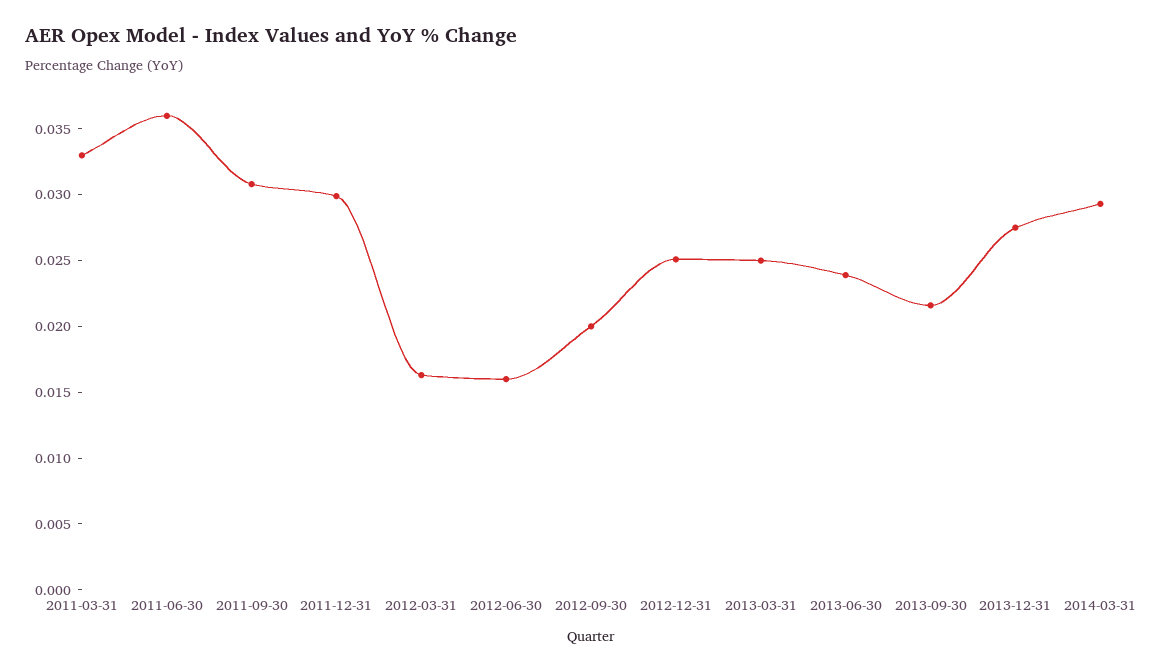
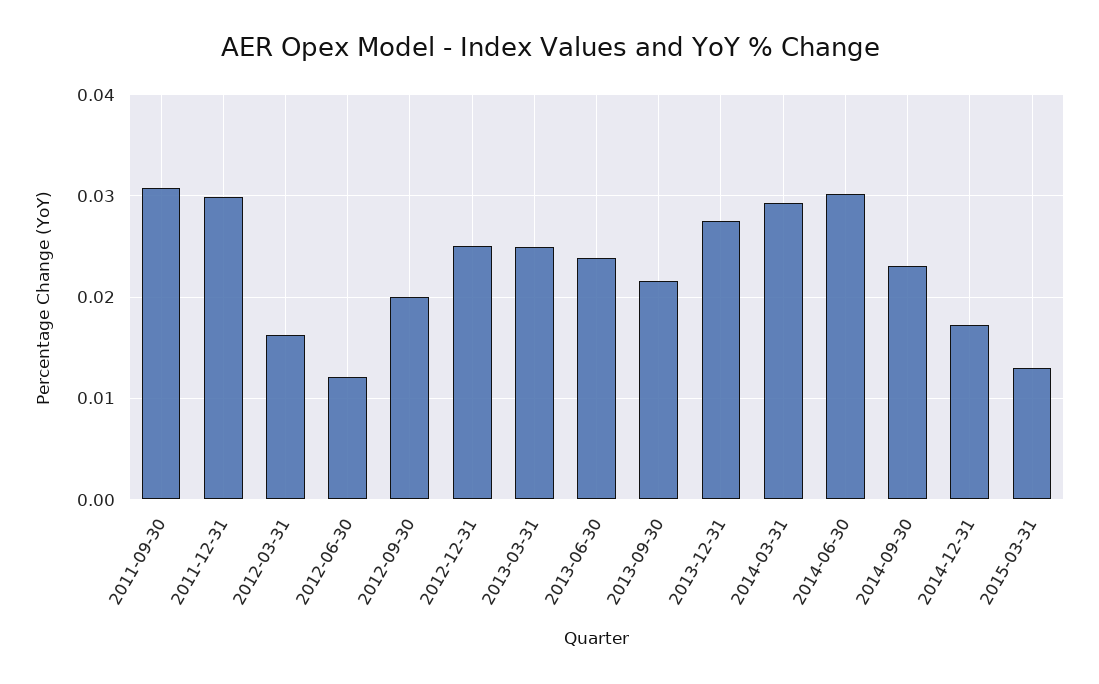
2011-03-31: 0.033 -> none
2011-06-30: 0.036 -> none
2012-06-30: 0.016 -> 0.012
2014-06-30: none -> 0.03
2014-09-30: none -> 0.023
2014-12-31: none -> 0.017
2015-03-31: none -> 0.013

